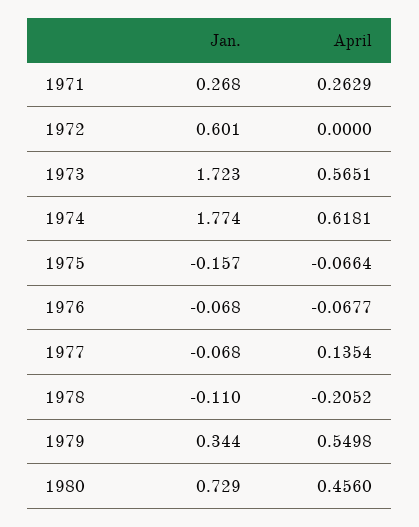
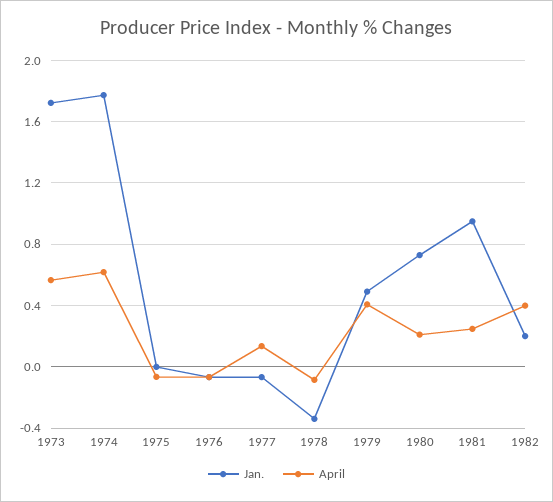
Jan., 1971: 0.268 -> none
April, 1971: 0.2629 -> none
Jan., 1972: 0.601 -> none
April, 1972: 0 -> none
Jan., 1975: -0.157 -> 0
Jan., 1978: -0.11 -> -0.35
April, 1978: -0.2052 -> -0.1
Jan., 1979: 0.344 -> 0.5
April, 1979: 0.5498 -> 0.4
April, 1980: 0.456 -> 0.2
Jan., 1981: none -> 0.95
April, 1981: none -> 0.25
Jan., 1982: none -> 0.2
April, 1982: none -> 0.4

